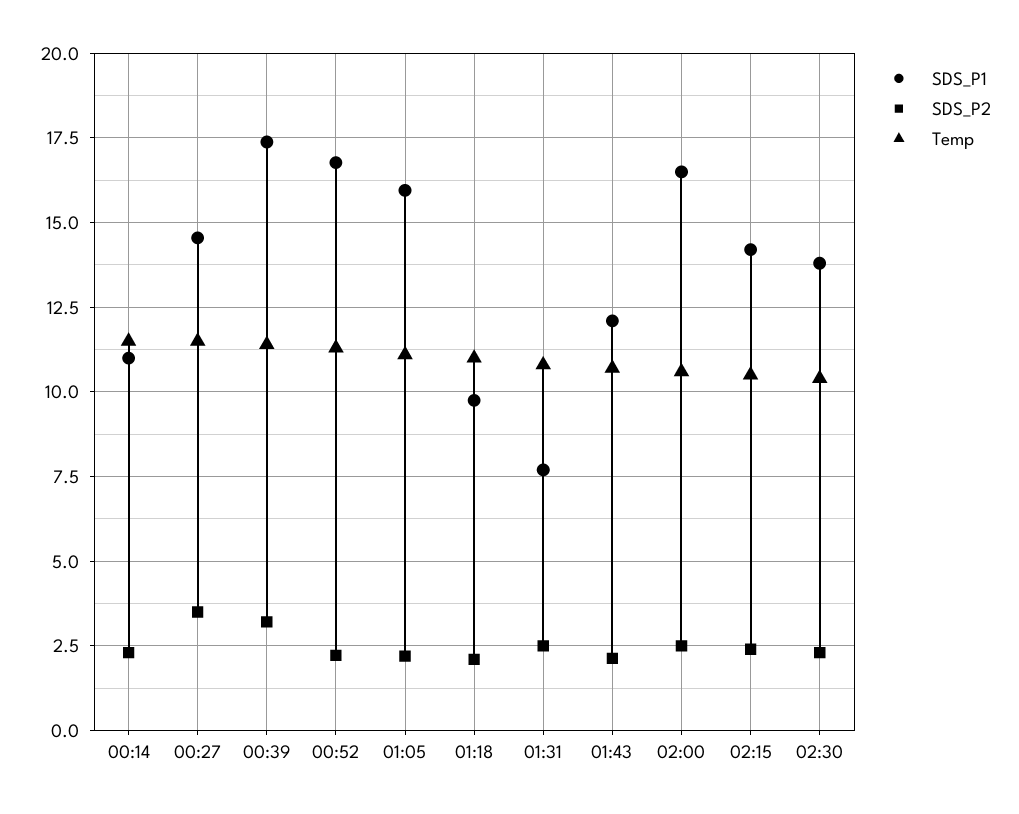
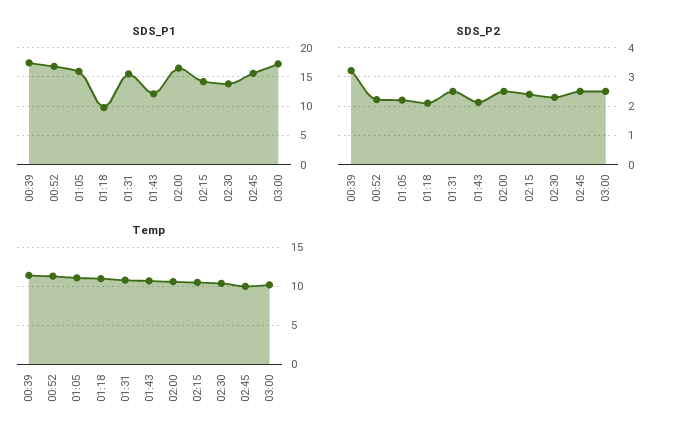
SDS_P1, 00:14: 11 -> none
SDS_P2, 00:14: 2.25 -> none
Temp, 00:14: 11.5 -> none
SDS_P1, 00:27: 14.5 -> none
SDS_P2, 00:27: 3.5 -> none
Temp, 00:27: 11.5 -> none
SDS_P1, 01:31: 7.75 -> 15
SDS_P1, 02:45: none -> 15
SDS_P1, 03:00: none -> 17.5
SDS_P2, 02:45: none -> 2.5
SDS_P2, 03:00: none -> 2.5
Temp, 02:45: none -> 10
Temp, 03:00: none -> 10

